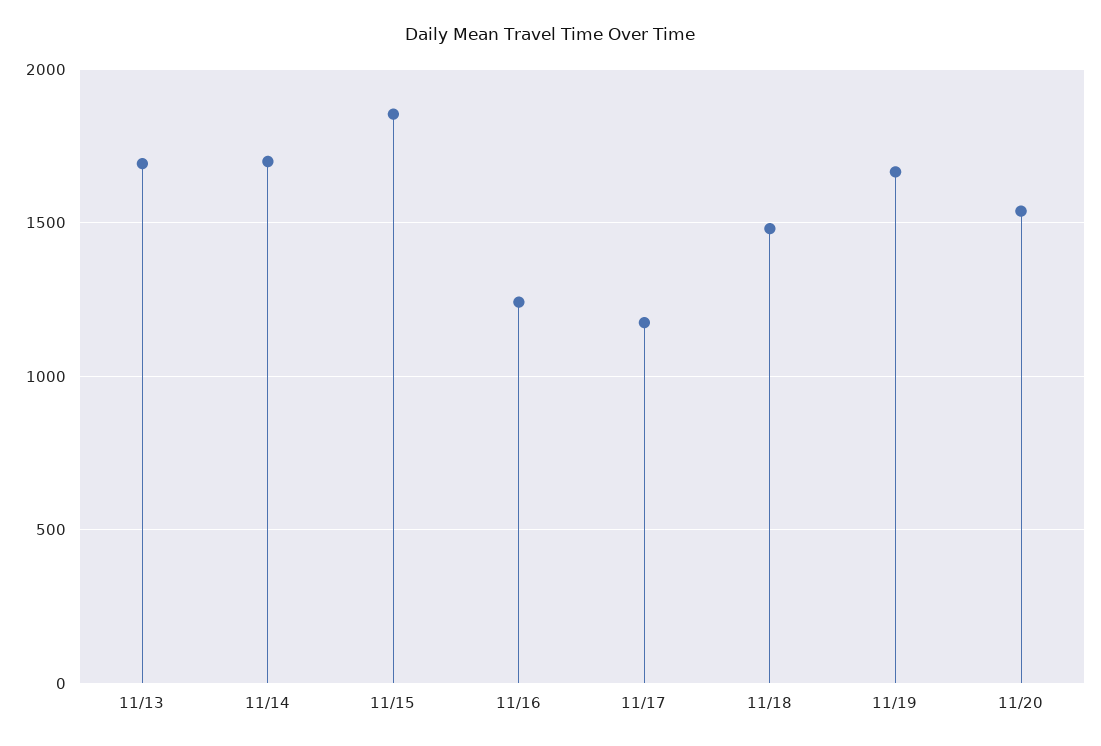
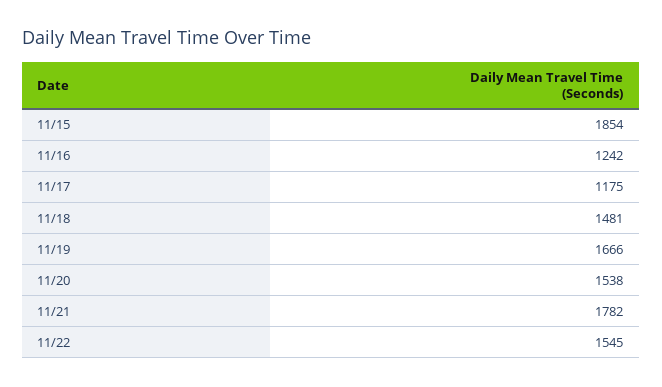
11/13: 1700 -> none
11/14: 1700 -> none
11/21: none -> 1782
11/22: none -> 1545

